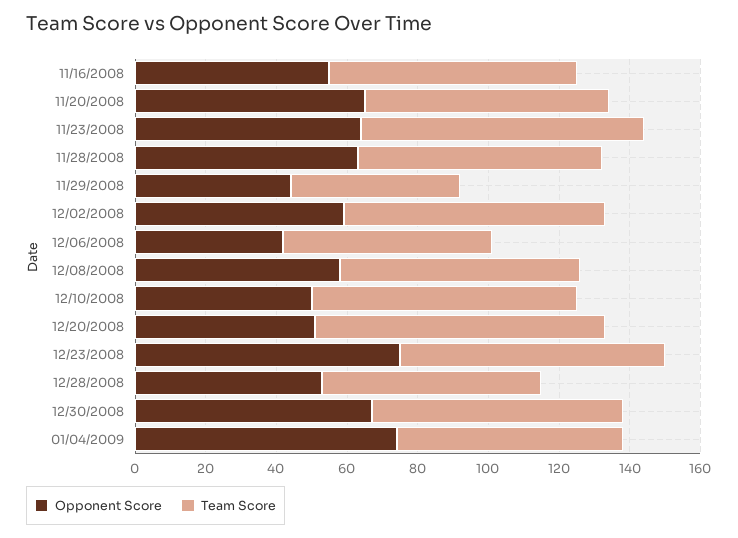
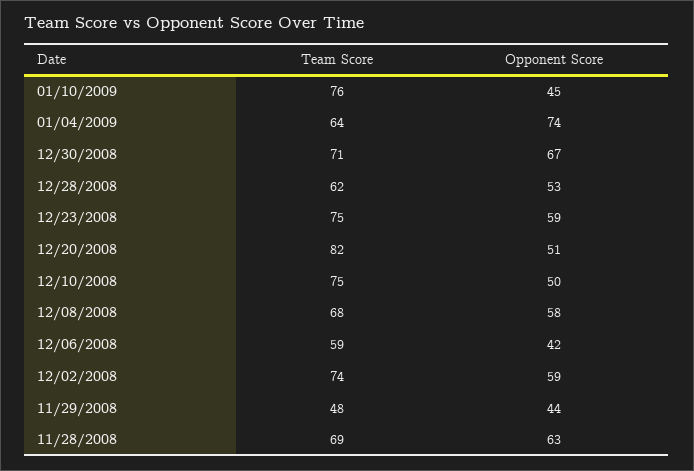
Opponent Score, 11/16/2008: 55 -> none
Team Score, 11/16/2008: 70 -> none
Opponent Score, 11/20/2008: 65 -> none
Team Score, 11/20/2008: 70 -> none
Opponent Score, 11/23/2008: 65 -> none
Team Score, 11/23/2008: 80 -> none
Opponent Score, 12/23/2008: 75 -> 59
Team Score, 01/10/2009: none -> 76
Opponent Score, 01/10/2009: none -> 45

